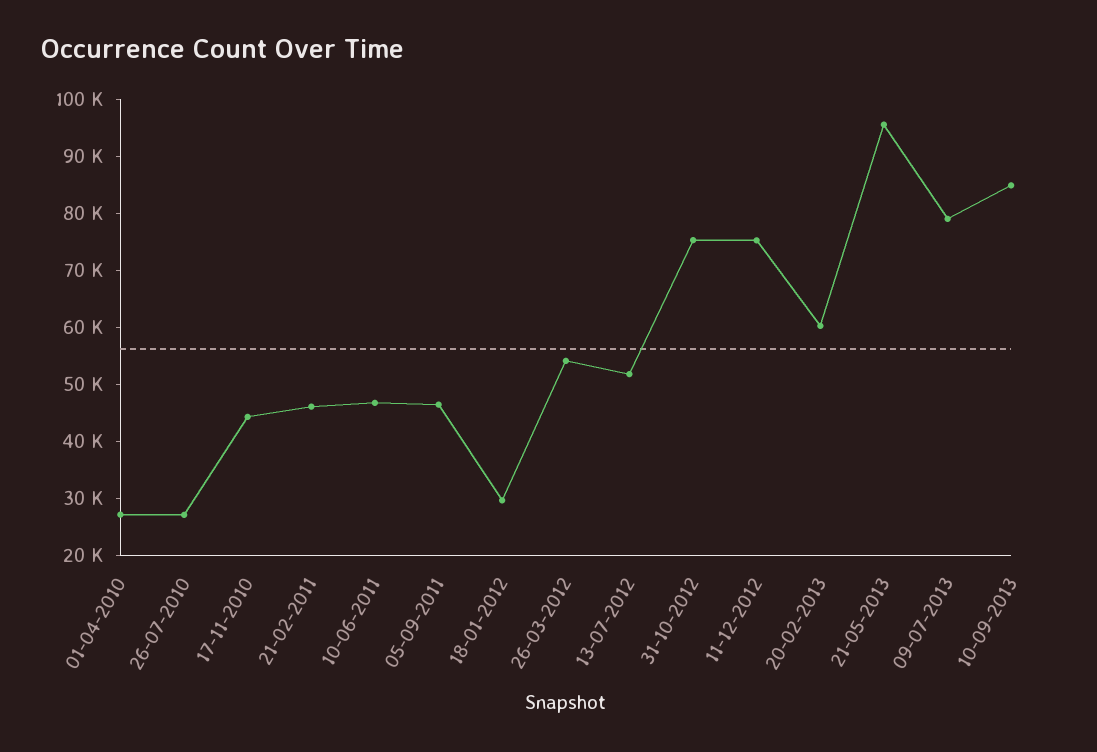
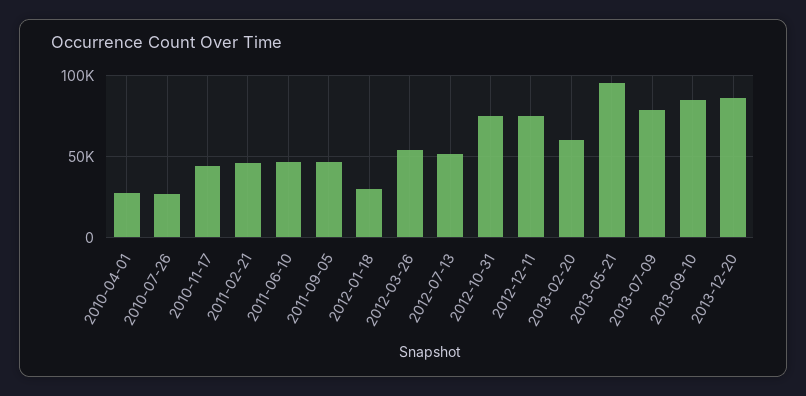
2013-12-20: none -> 85000

